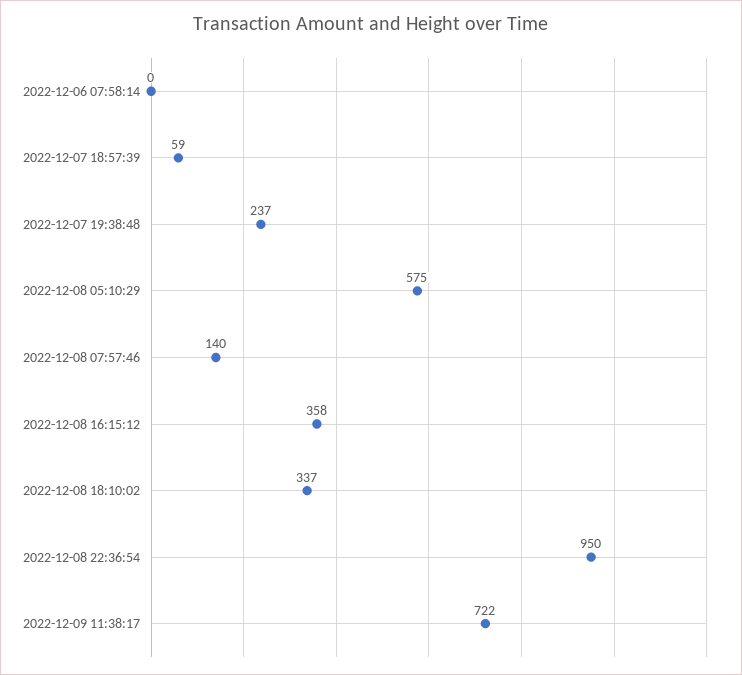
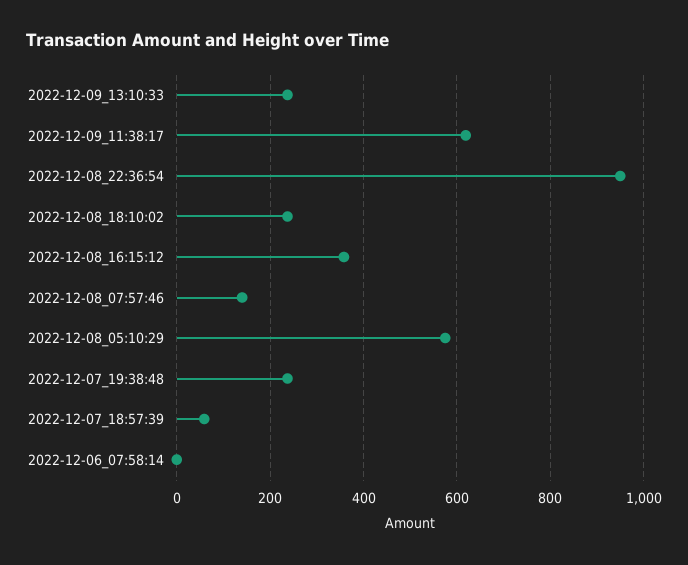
2022-12-08 18:10:02: 337 -> 240
2022-12-09 11:38:17: 722 -> 620
2022-12-09_13:10:33: none -> 240

